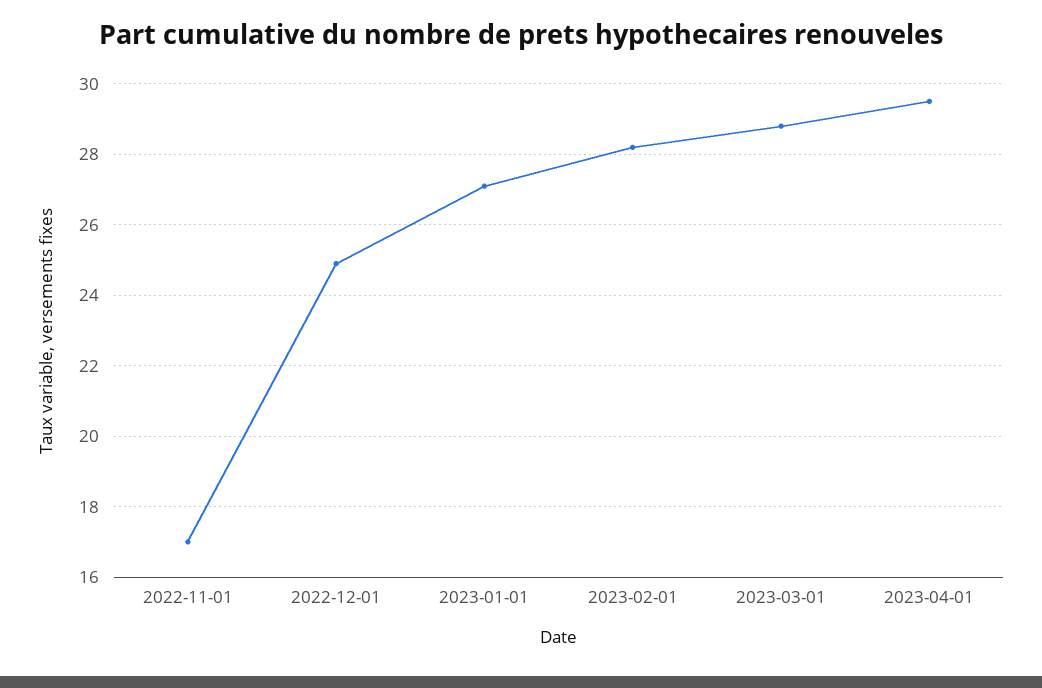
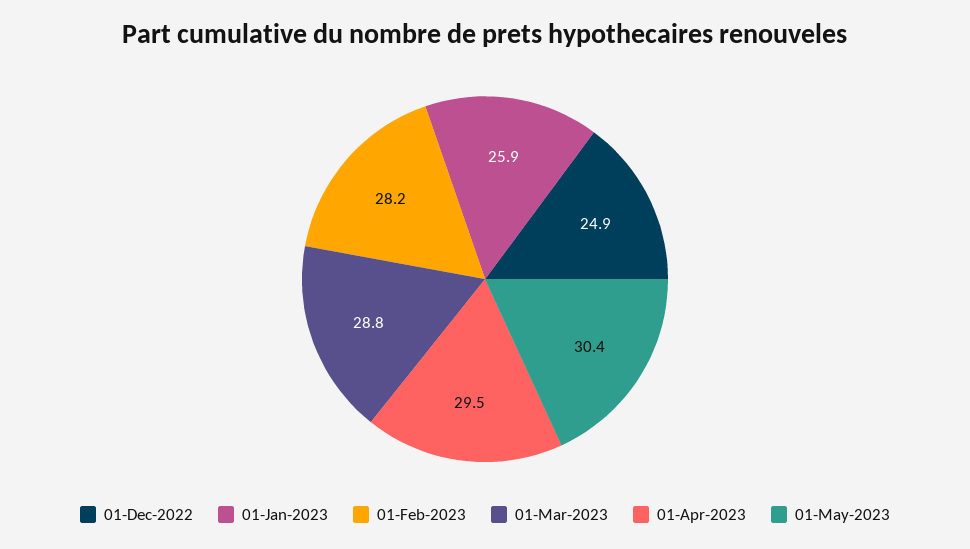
2022-11-01: 17 -> none
2023-01-01: 27 -> 25.9
01-May-2023: none -> 30.4

